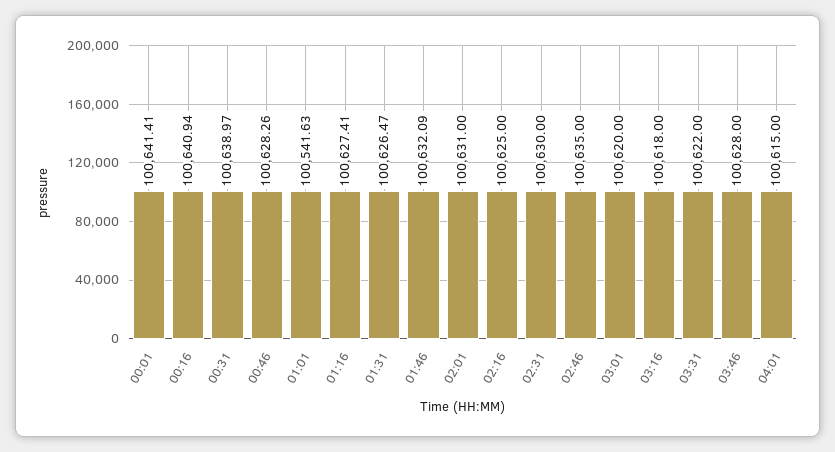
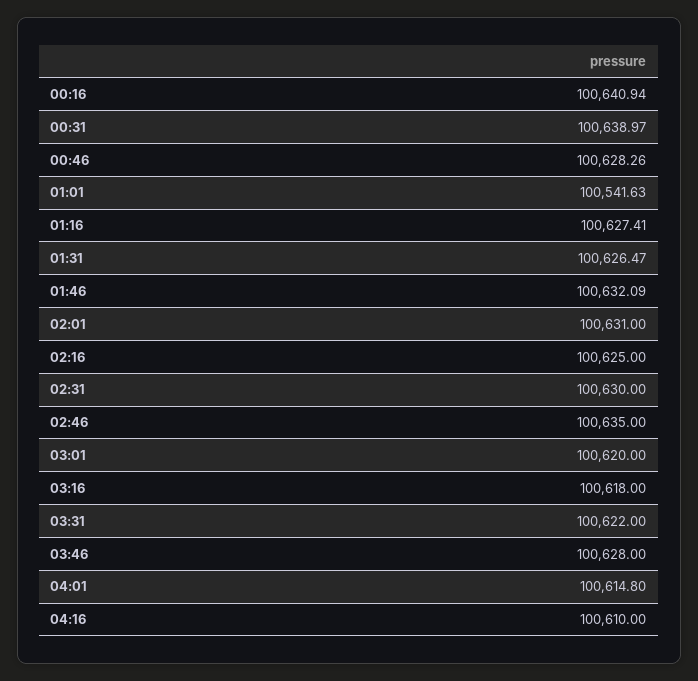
00:01: 100641.41 -> none
04:01: 100615 -> 100614.8
04:16: none -> 100610

